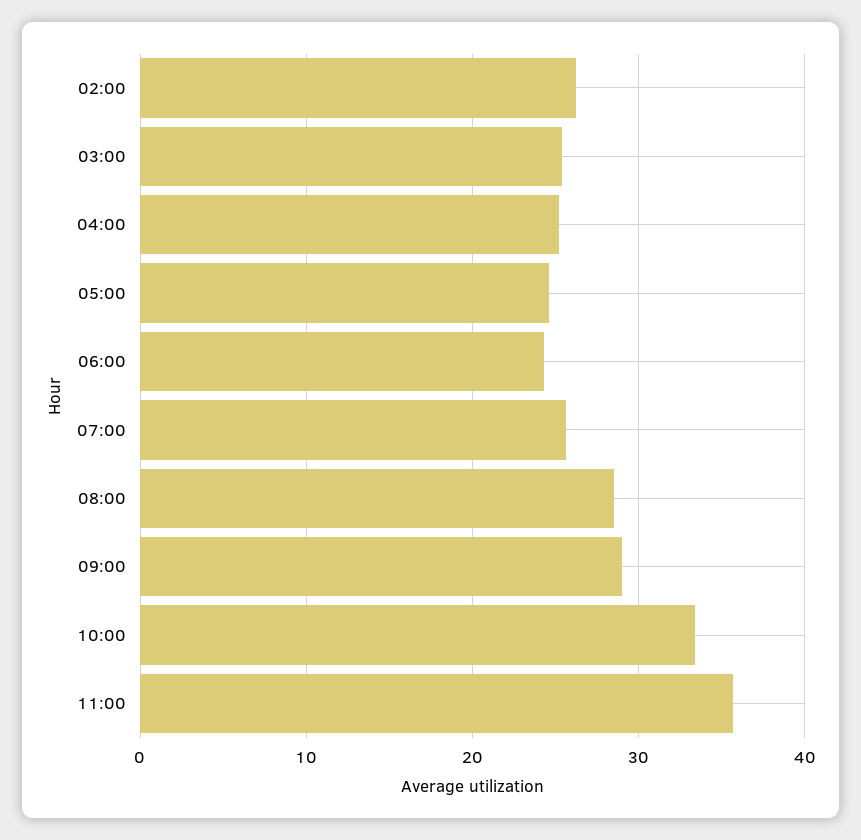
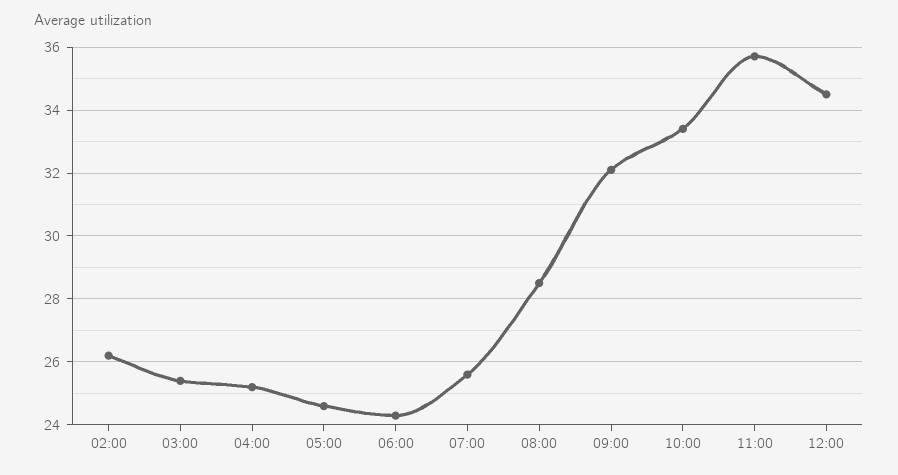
09:00: 29 -> 32
12:00: none -> 34.5

